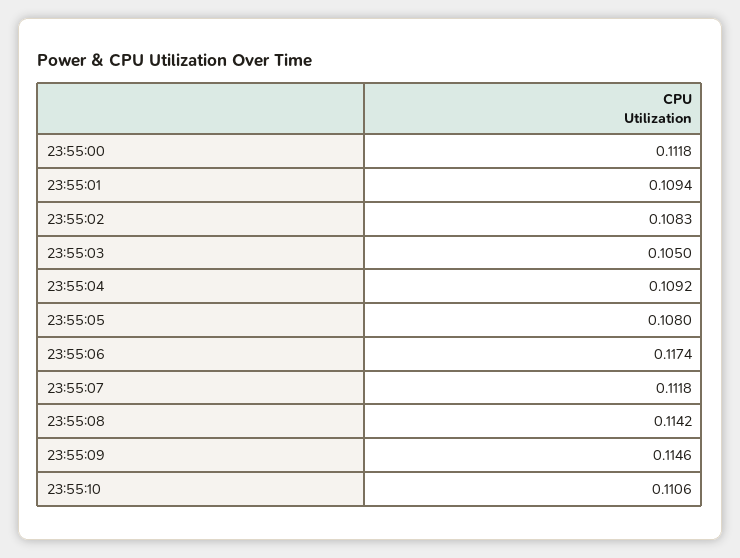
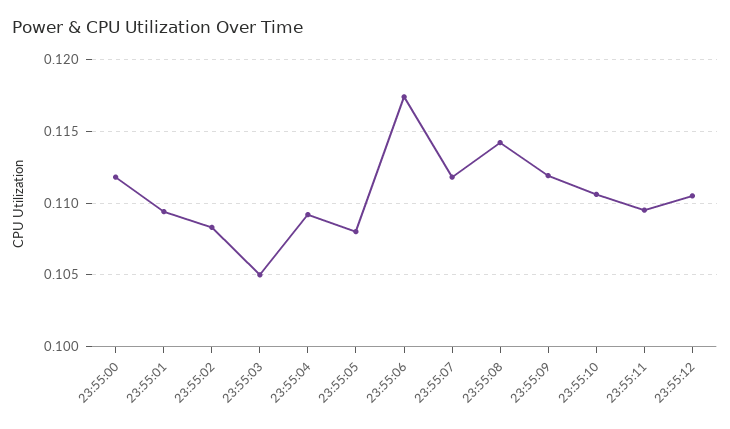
23:55:09: 0.1146 -> 0.112
23:55:11: none -> 0.1095
23:55:12: none -> 0.1105

